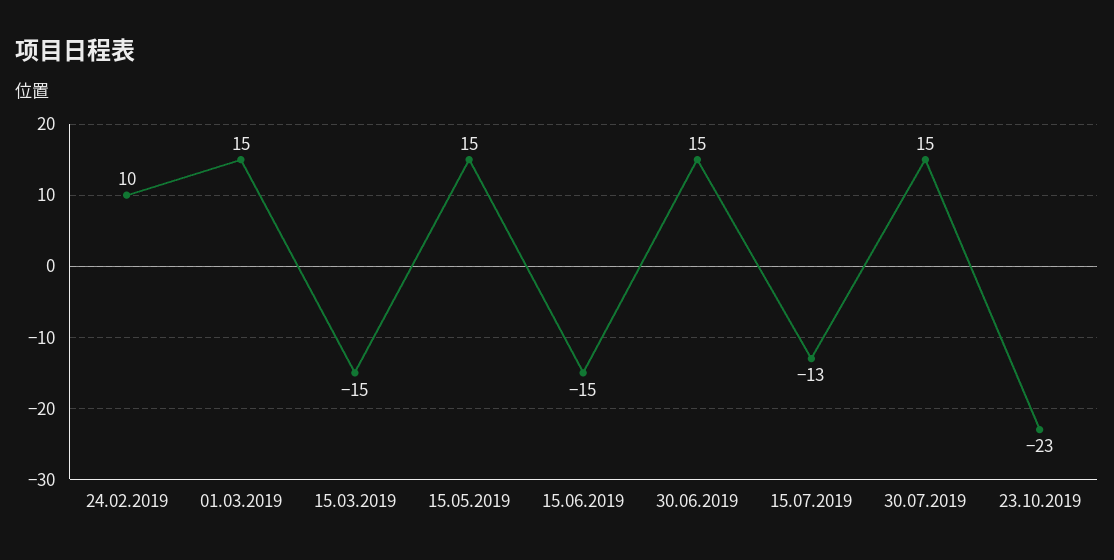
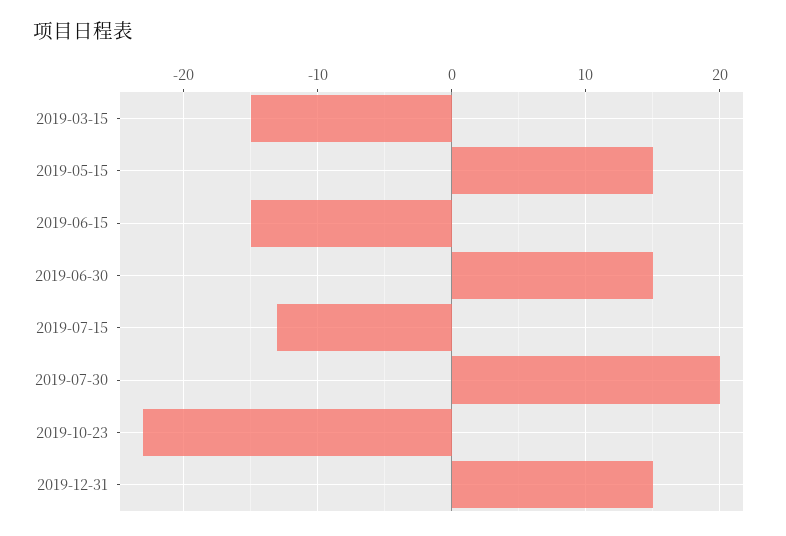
24.02.2019: 10 -> none
01.03.2019: 15 -> none
30.07.2019: 15 -> 20
2019-12-31: none -> 15

